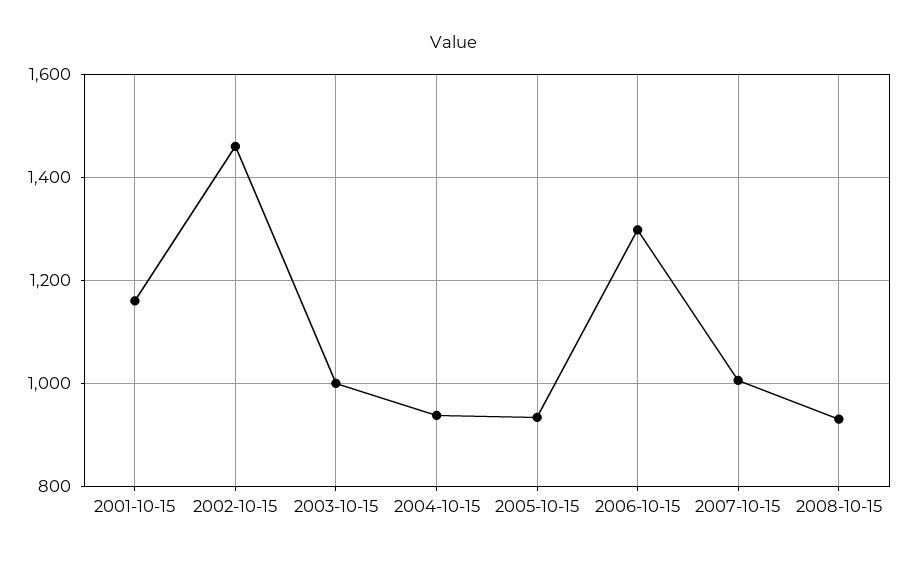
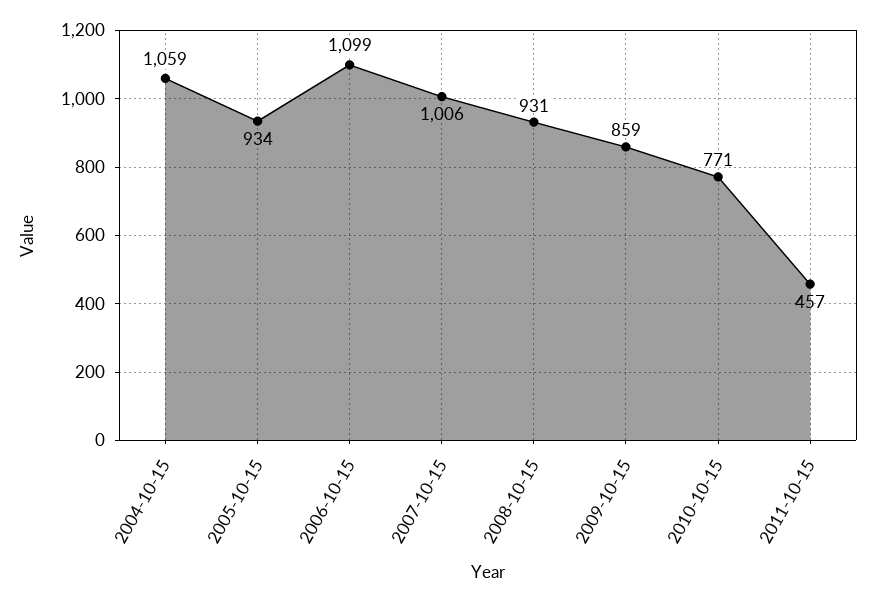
2001-10-15: 1160 -> none
2002-10-15: 1460 -> none
2003-10-15: 1000 -> none
2004-10-15: 940 -> 1059
2006-10-15: 1300 -> 1099
2009-10-15: none -> 859
2010-10-15: none -> 771
2011-10-15: none -> 457

